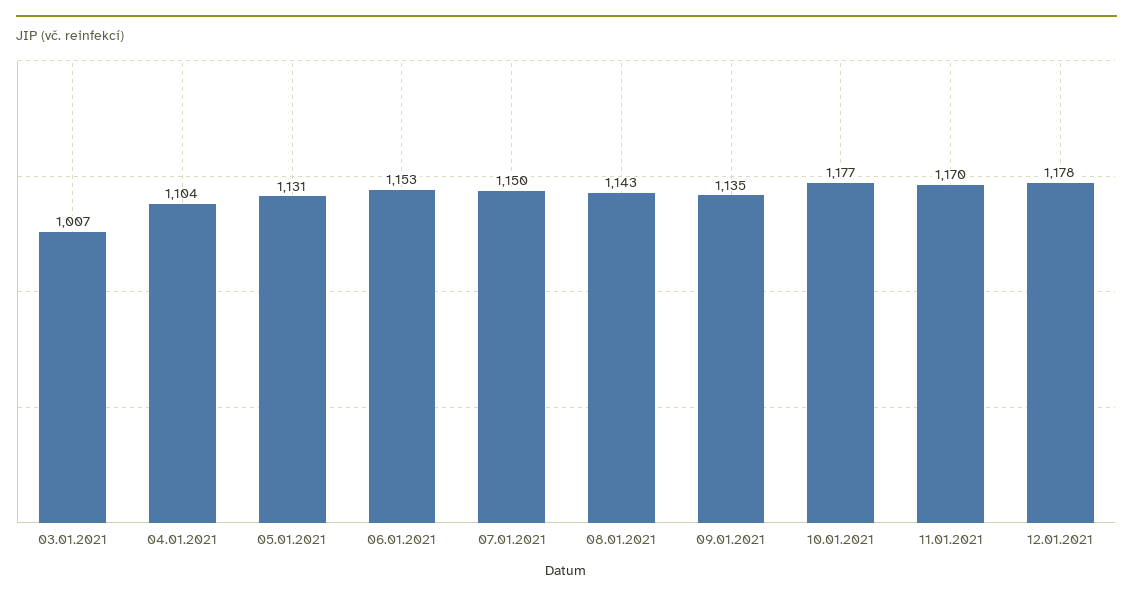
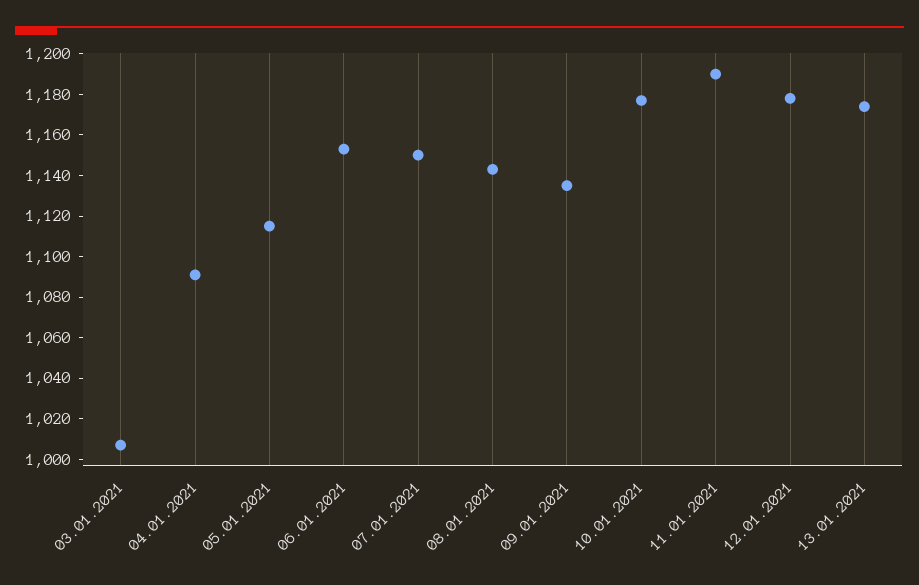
04.01.2021: 1104 -> 1090
05.01.2021: 1131 -> 1115
11.01.2021: 1170 -> 1190
13.01.2021: none -> 1175

